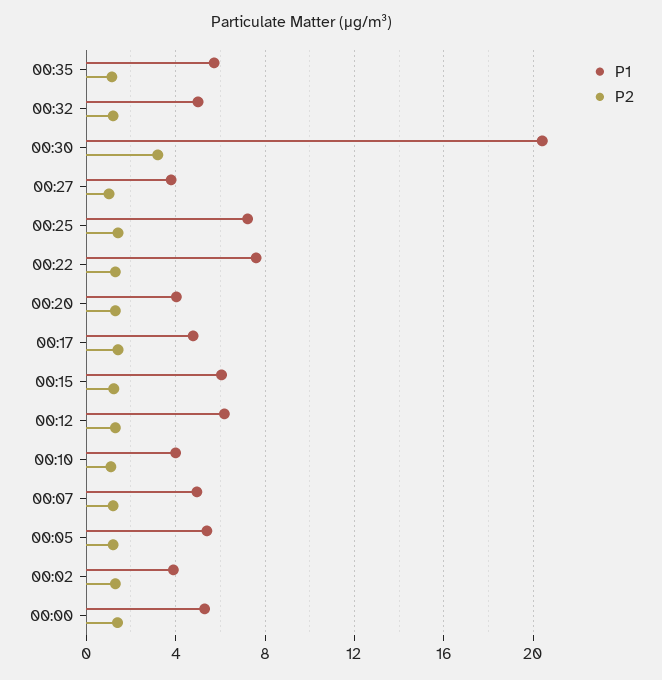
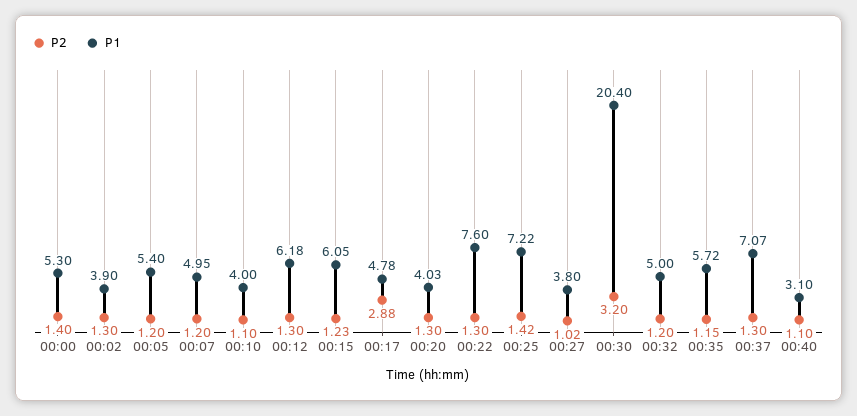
P2, 00:17: 1.5 -> 2.88
P2, 00:37: none -> 1.3
P1, 00:37: none -> 7.07
P2, 00:40: none -> 1.1
P1, 00:40: none -> 3.1

